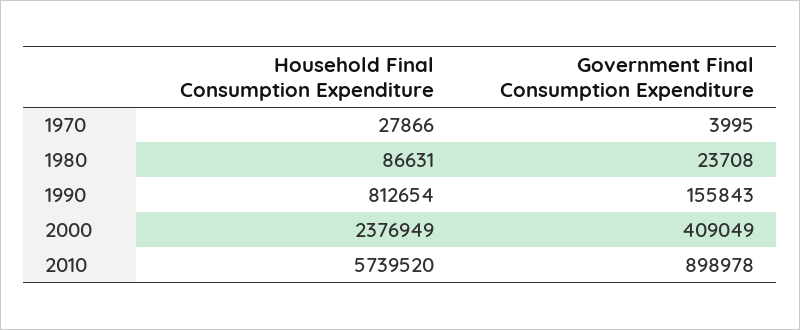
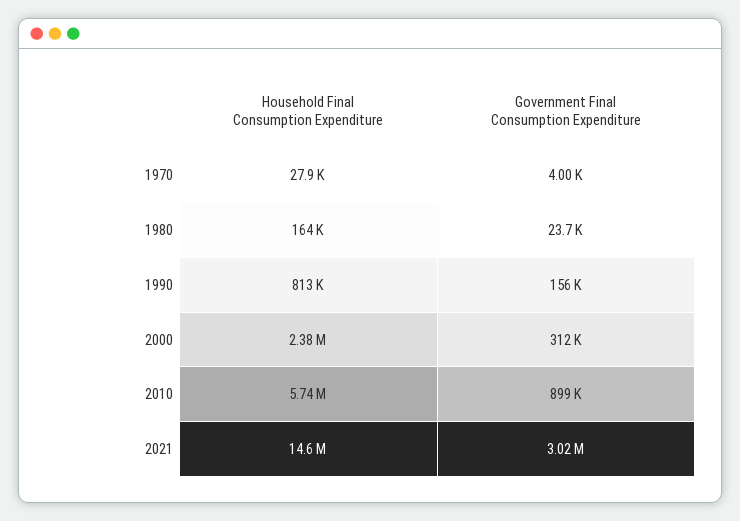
Household Final Consumption Expenditure, 1980: 86631 -> 164000
Government Final Consumption Expenditure, 2000: 409049 -> 312000
Household Final Consumption Expenditure, 2021: none -> 14600000
Government Final Consumption Expenditure, 2021: none -> 3020000

